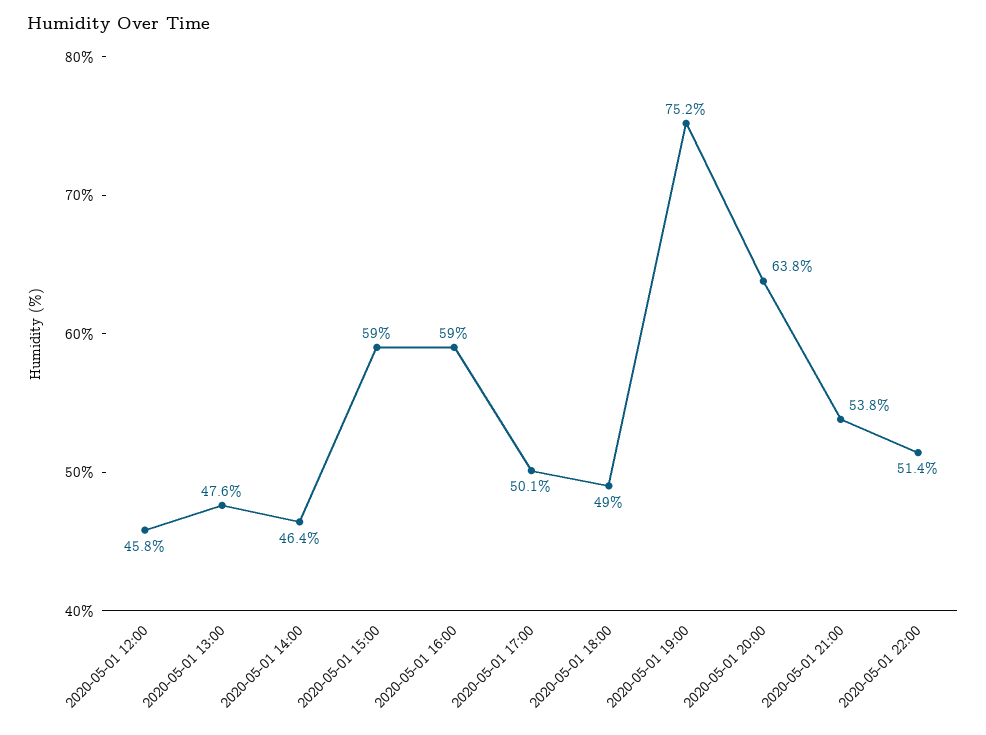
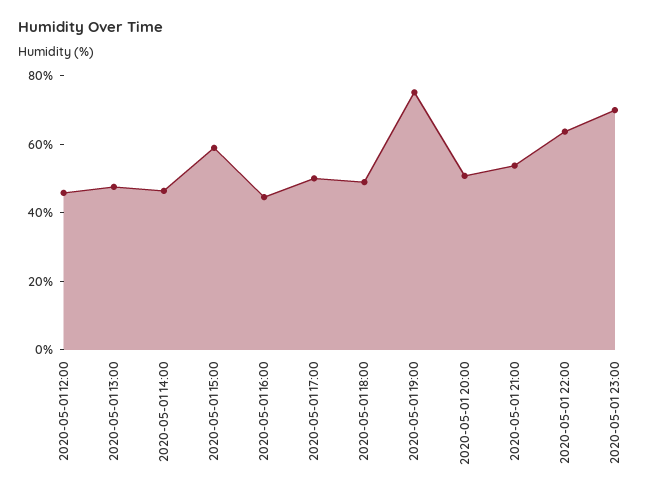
2020-05-01 16:00: 59 -> 45
2020-05-01 20:00: 63.8 -> 50
2020-05-01 22:00: 51.4 -> 65
2020-05-01 23:00: none -> 70

